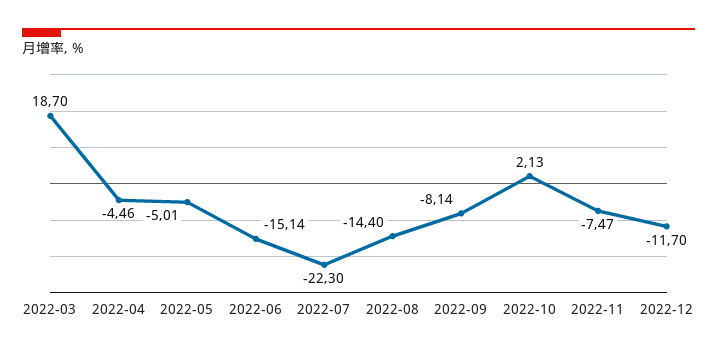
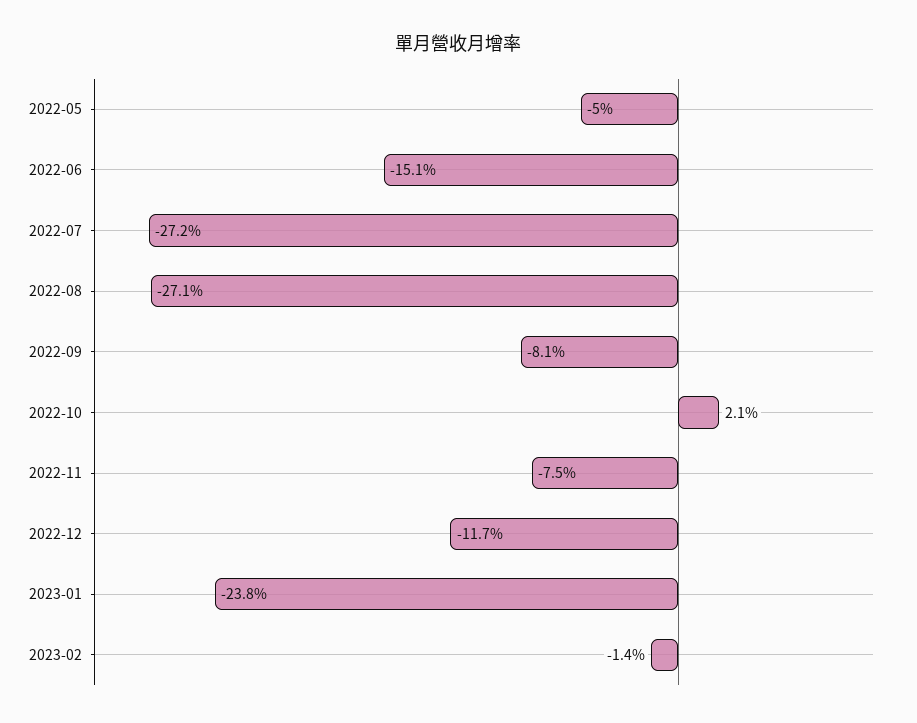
2022-03: 18.7 -> none
2022-04: -4.46 -> none
2022-07: -22.3 -> -27.2
2022-08: -14.4 -> -27.1
2023-01: none -> -23.8
2023-02: none -> -1.4

